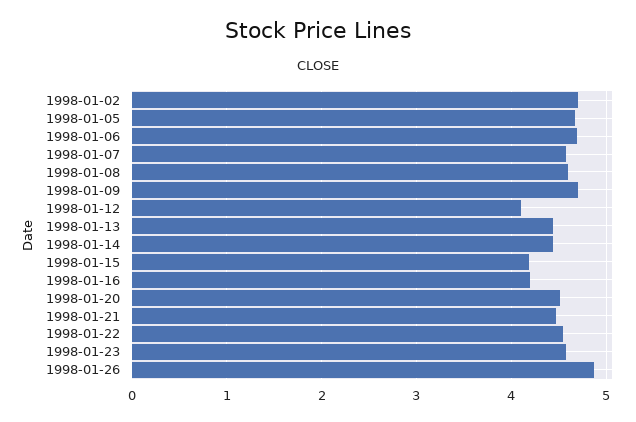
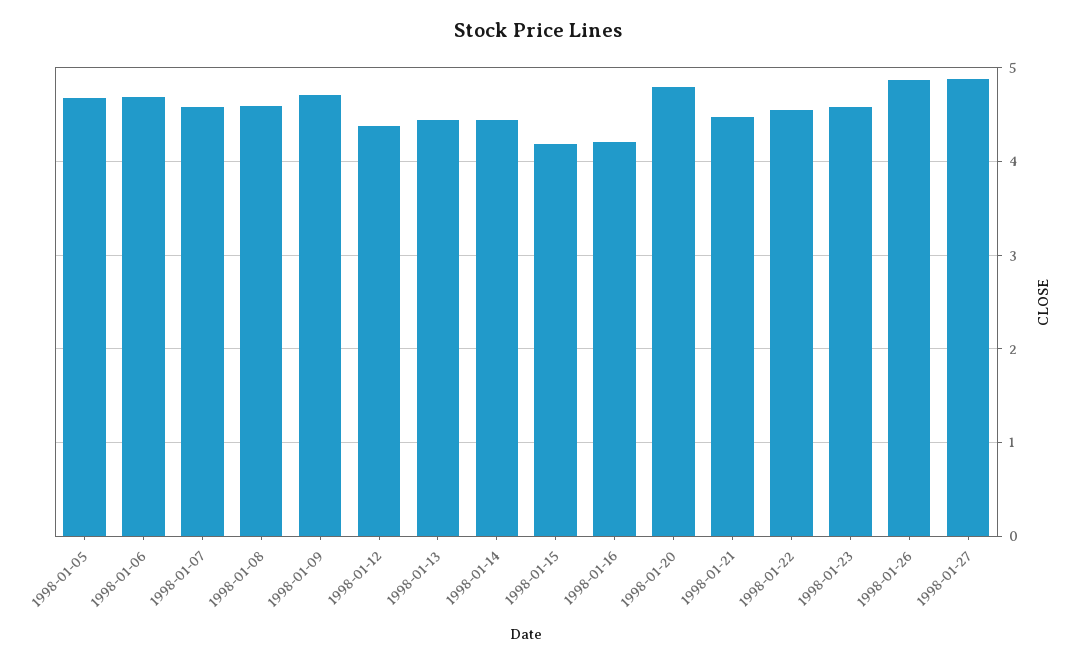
1998-01-02: 4.7 -> none
1998-01-12: 4.1 -> 4.4
1998-01-20: 4.5 -> 4.8
1998-01-27: none -> 4.9

